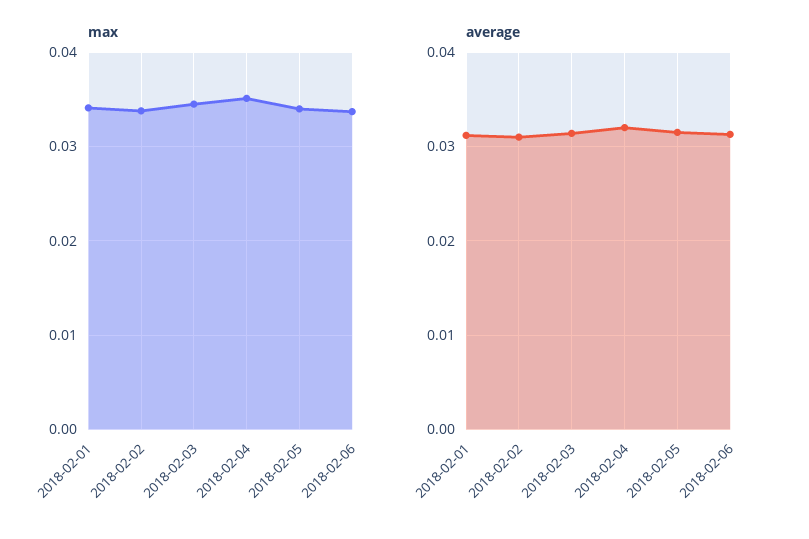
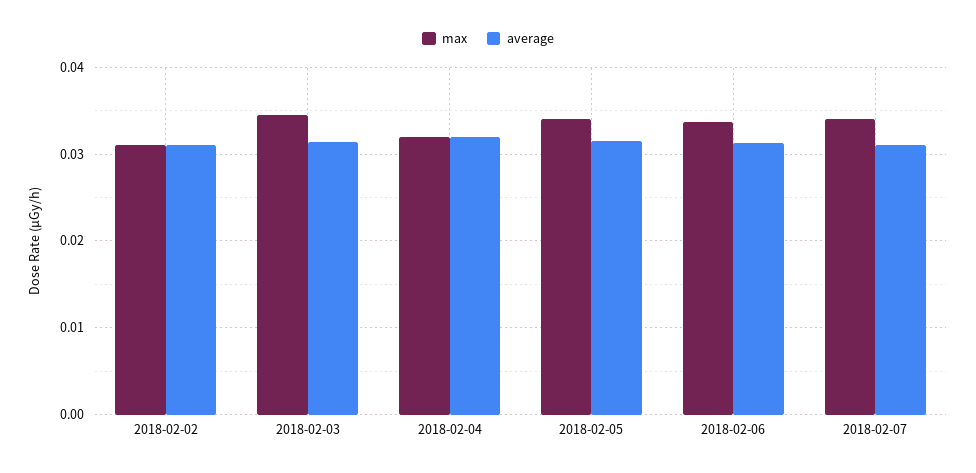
max, 2018-02-01: 0.034 -> none
max, 2018-02-02: 0.034 -> 0.031
max, 2018-02-04: 0.035 -> 0.032
average, 2018-02-01: 0.031 -> none
max, 2018-02-07: none -> 0.034
average, 2018-02-07: none -> 0.031

